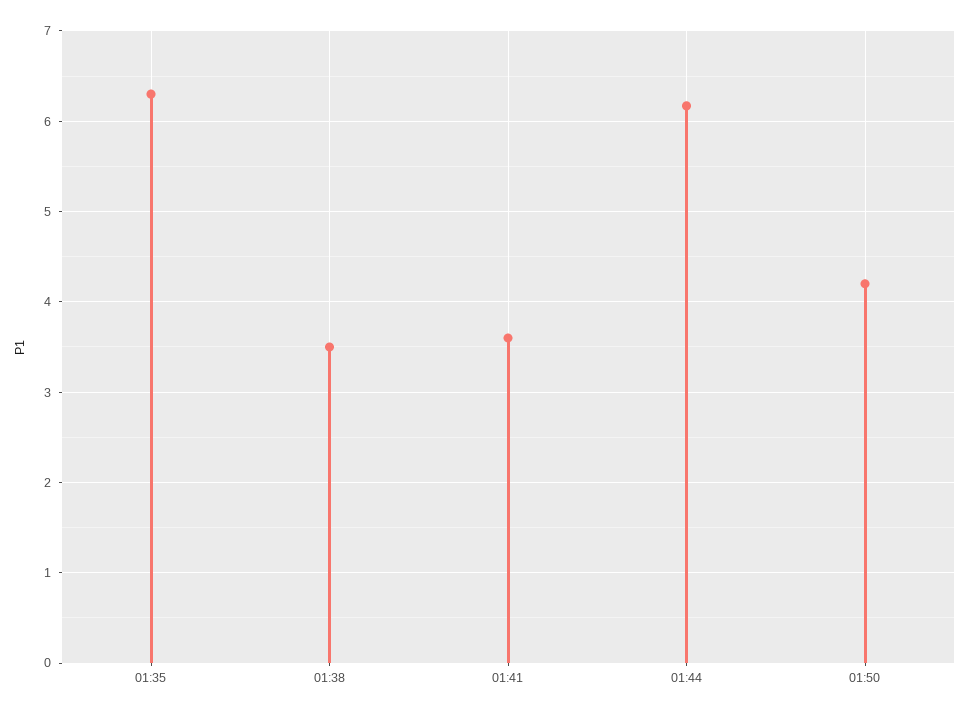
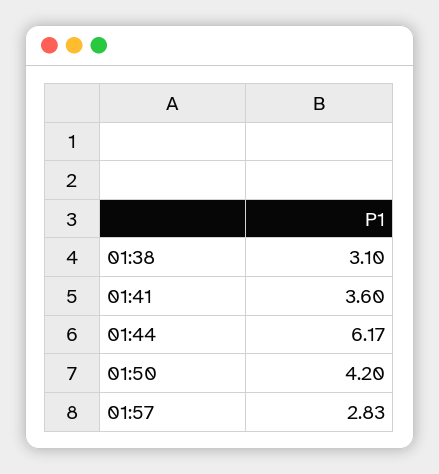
01:35: 6.3 -> none
01:38: 3.5 -> 3.1
01:57: none -> 2.83

